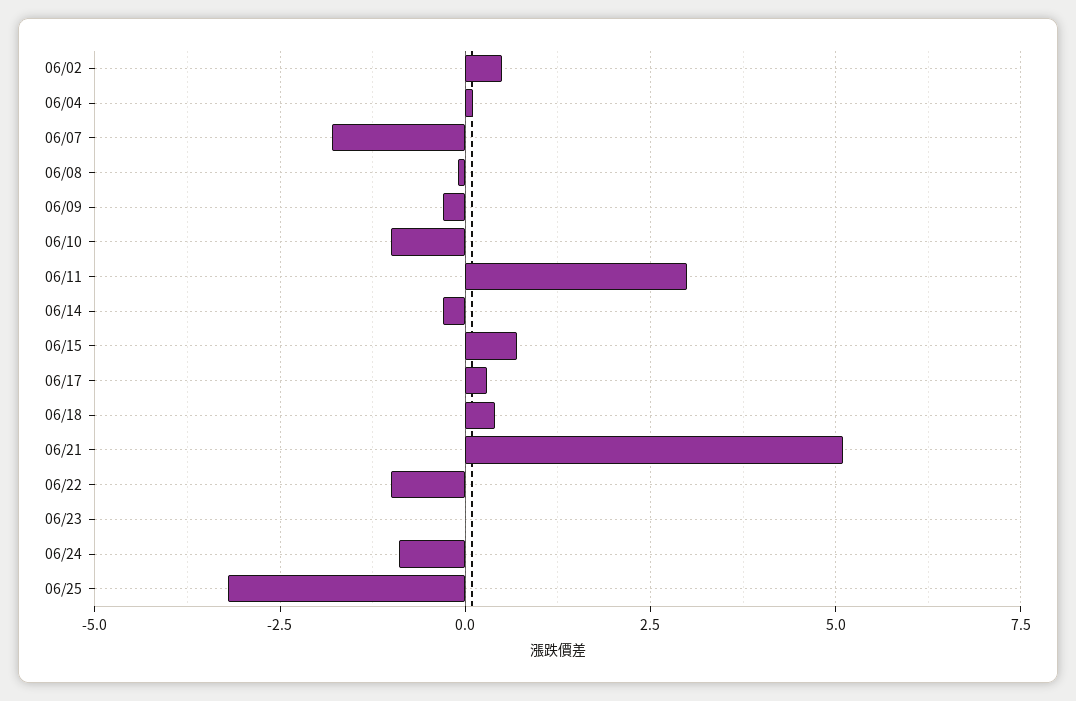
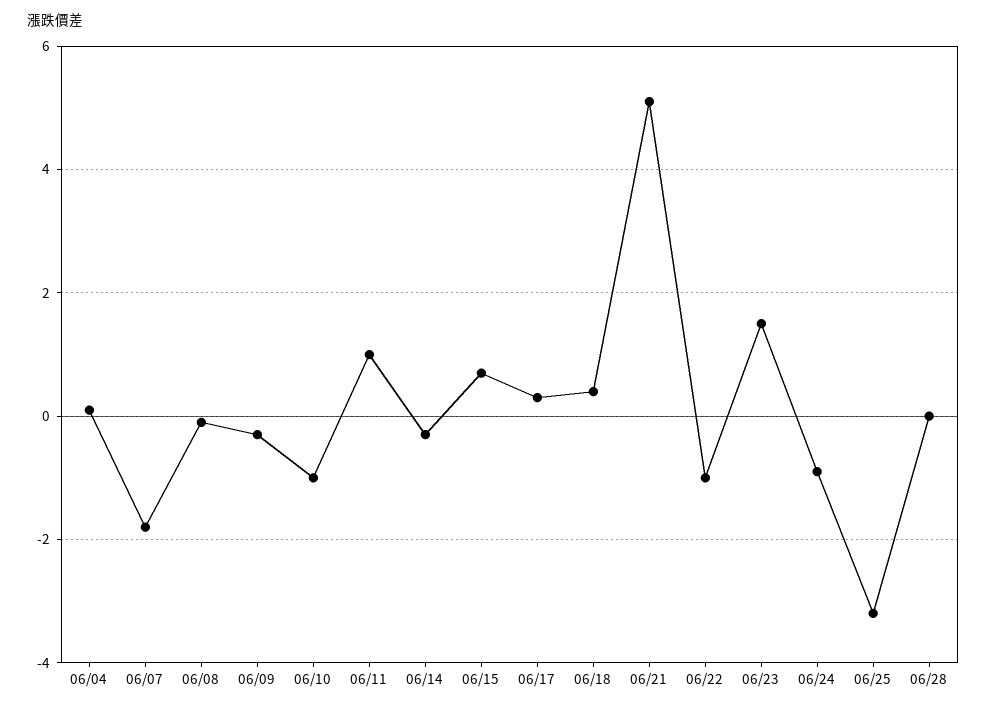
06/02: 0.5 -> none
06/11: 3 -> 1
06/23: 0 -> 1.5
06/28: none -> 0

